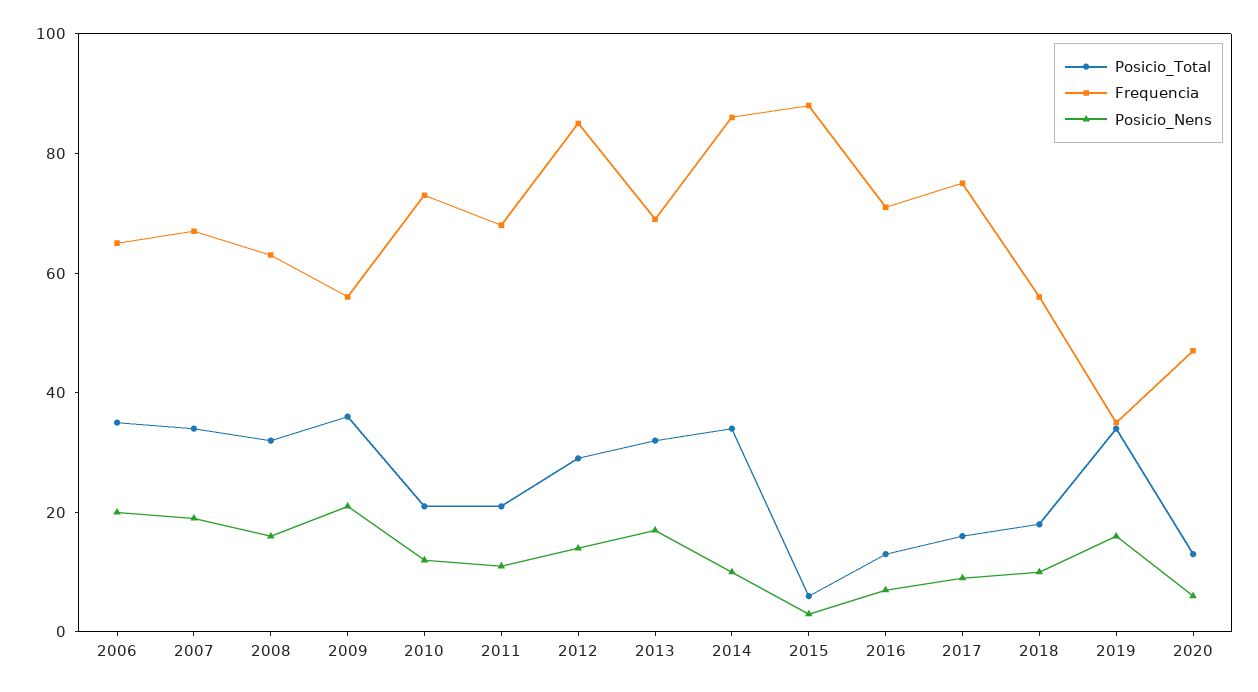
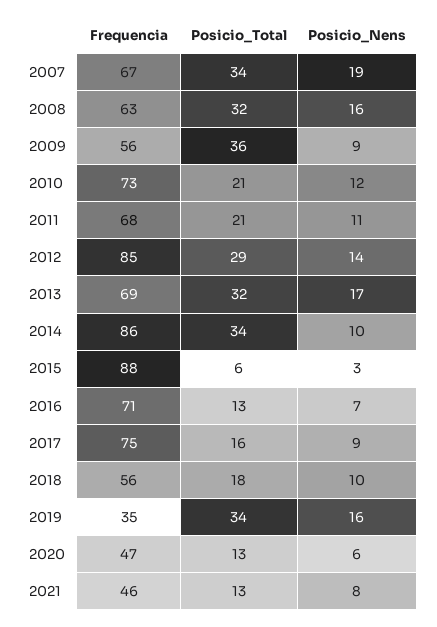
Posicio_Total, 2006: 35 -> none
Frequencia, 2006: 65 -> none
Posicio_Nens, 2006: 20 -> none
Posicio_Nens, 2009: 20 -> 9
Frequencia, 2021: none -> 46
Posicio_Total, 2021: none -> 13
Posicio_Nens, 2021: none -> 8

